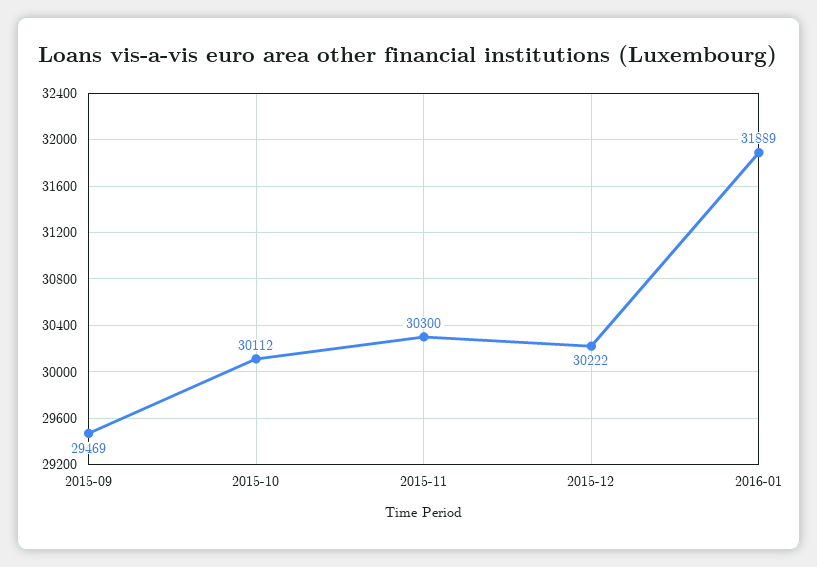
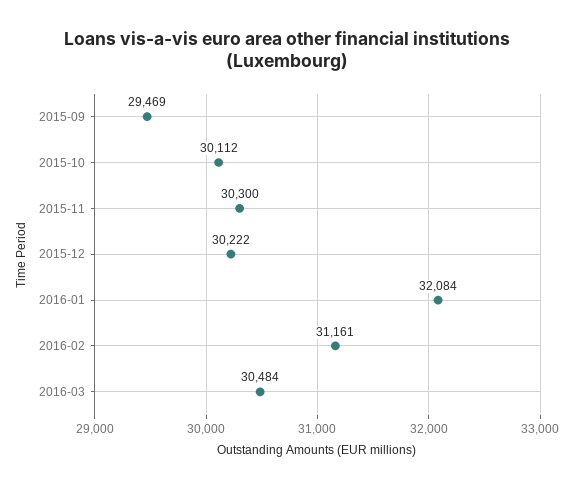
2016-01: 31889 -> 32084
2016-02: none -> 31161
2016-03: none -> 30484

